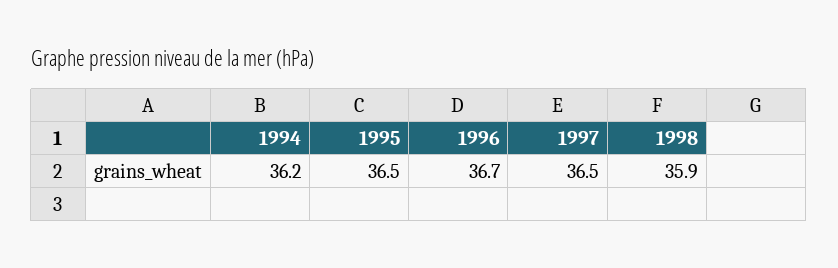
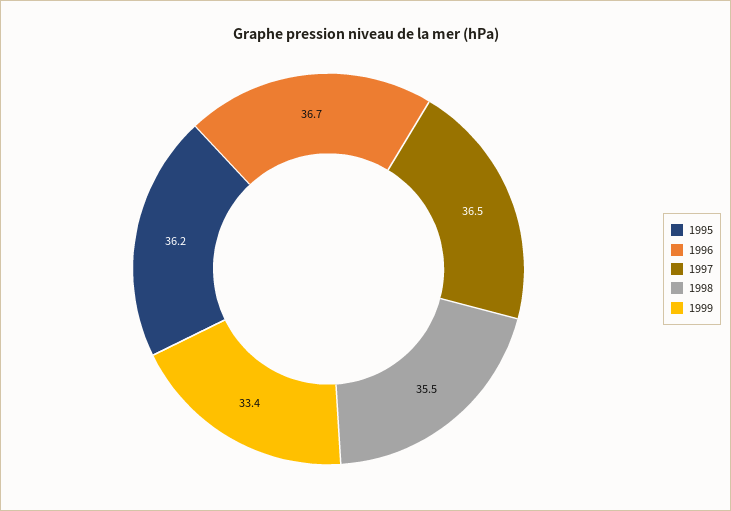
1994: 36.2 -> none
1995: 36.5 -> 36.2
1998: 35.9 -> 35.5
1999: none -> 33.4

